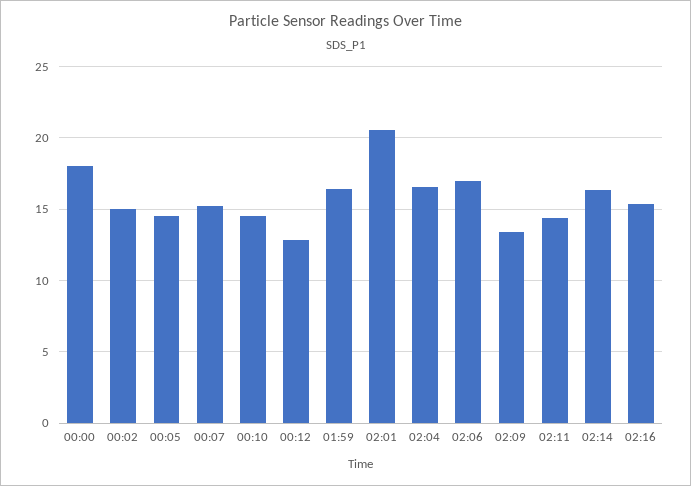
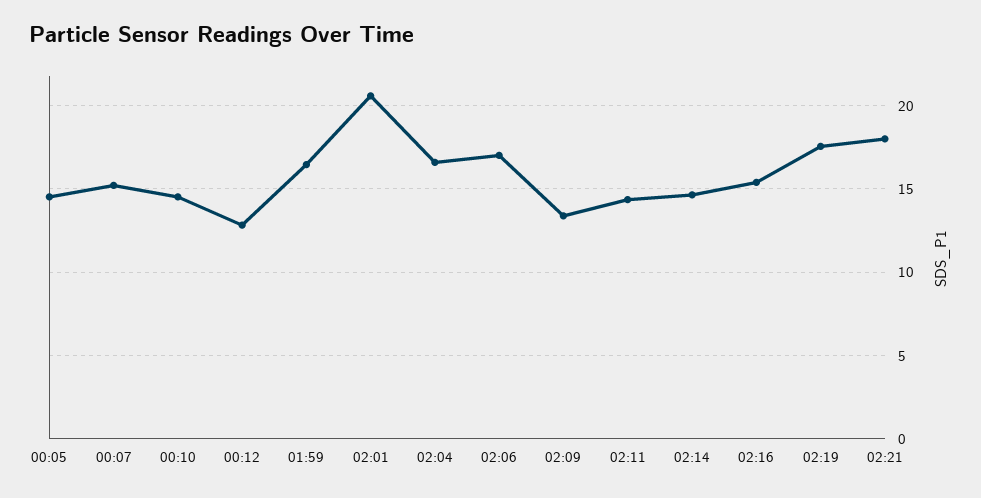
00:00: 18 -> none
00:02: 15 -> none
02:14: 16.5 -> 14.5
02:19: none -> 17.5
02:21: none -> 18

